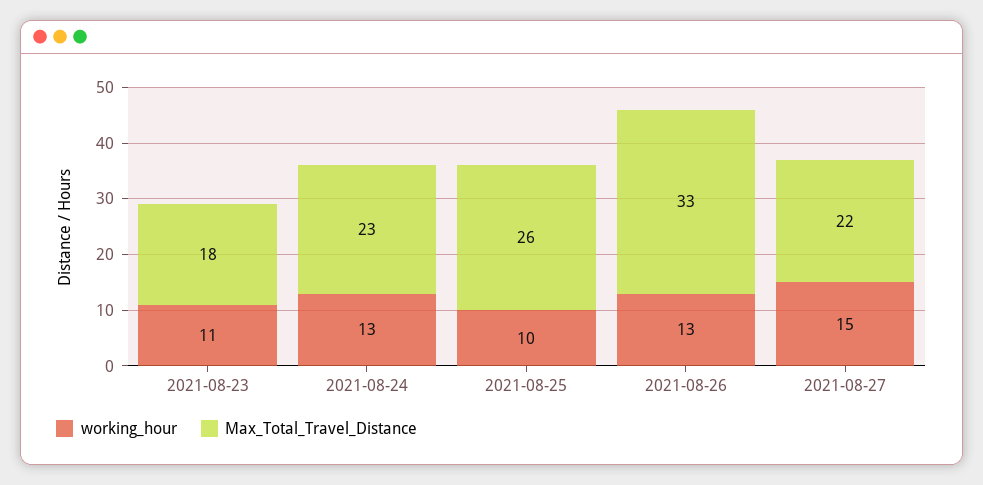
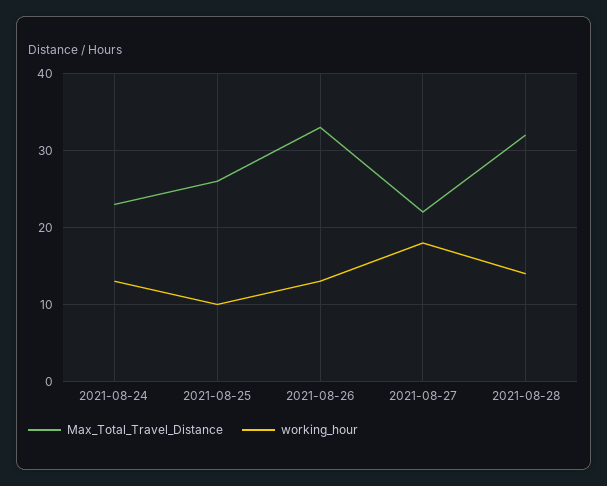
working_hour, 2021-08-23: 11 -> none
Max_Total_Travel_Distance, 2021-08-23: 18 -> none
working_hour, 2021-08-27: 15 -> 18
Max_Total_Travel_Distance, 2021-08-28: none -> 32
working_hour, 2021-08-28: none -> 14

